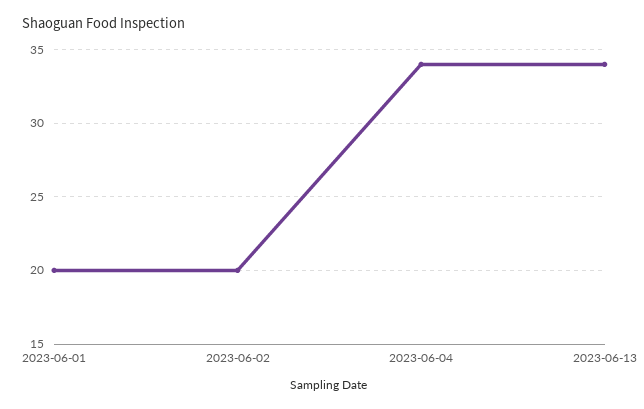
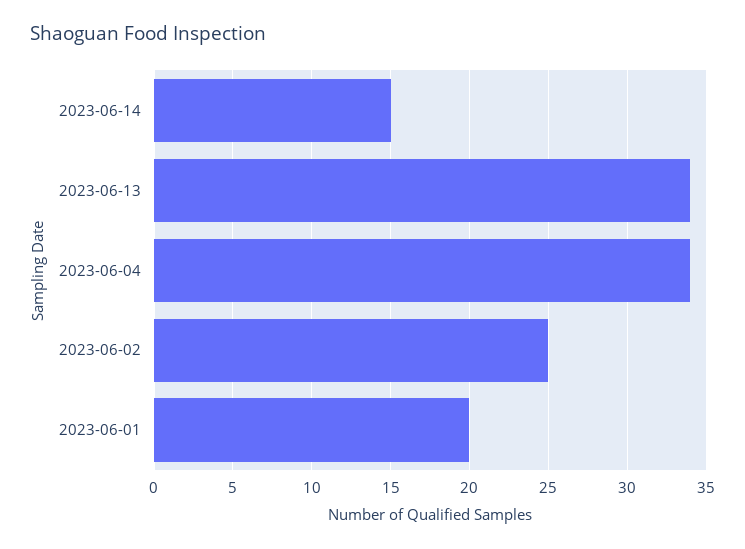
2023-06-02: 20 -> 25
2023-06-14: none -> 15

